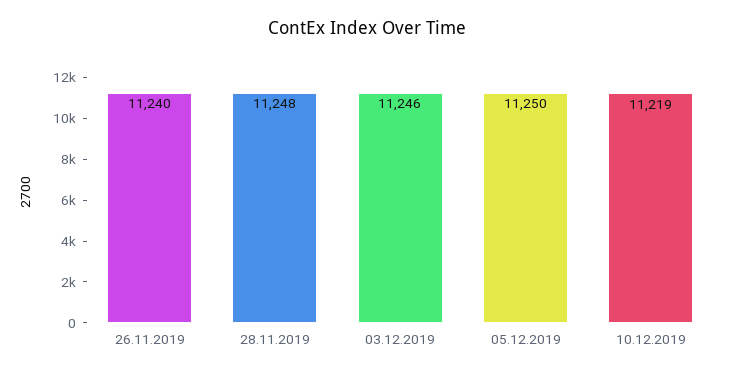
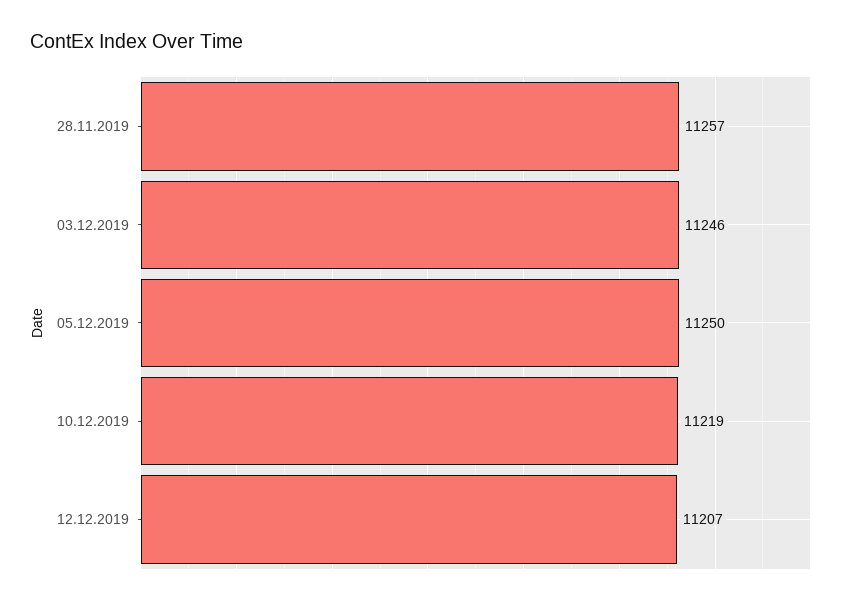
26.11.2019: 11240 -> none
28.11.2019: 11248 -> 11257
12.12.2019: none -> 11207

